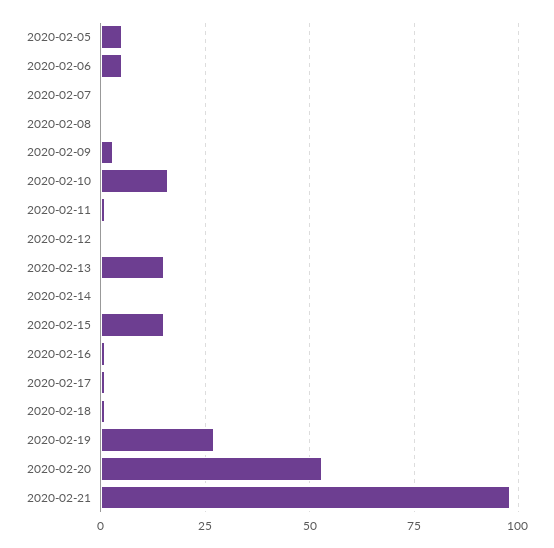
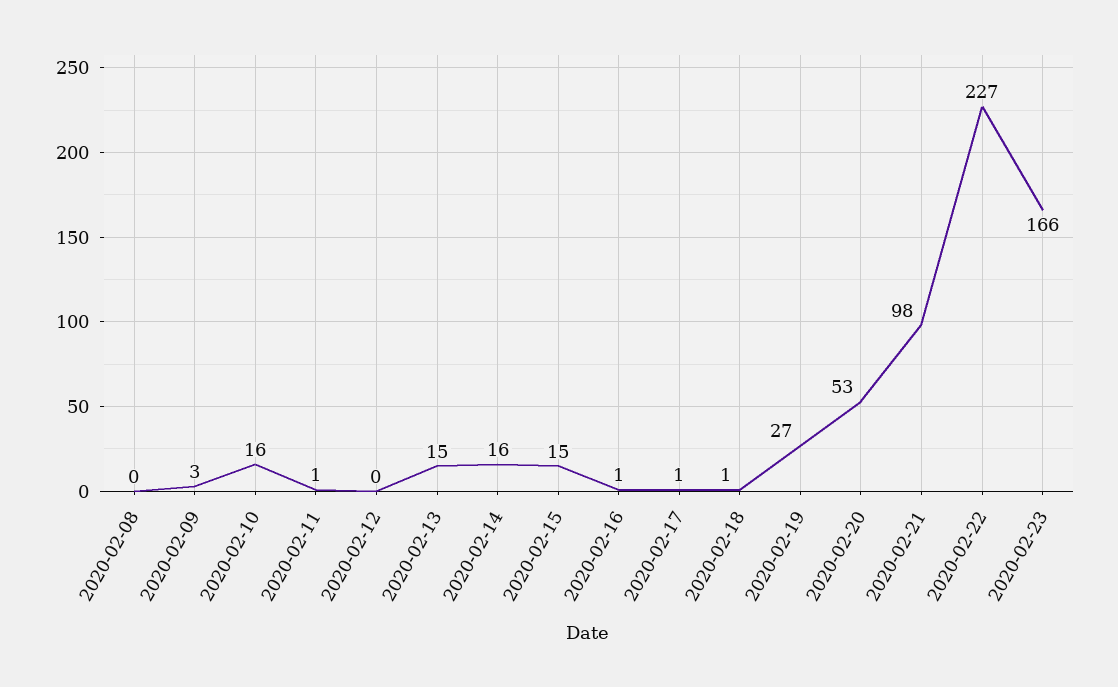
2020-02-05: 5 -> none
2020-02-06: 5 -> none
2020-02-07: 0 -> none
2020-02-14: 0 -> 16
2020-02-22: none -> 227
2020-02-23: none -> 166

